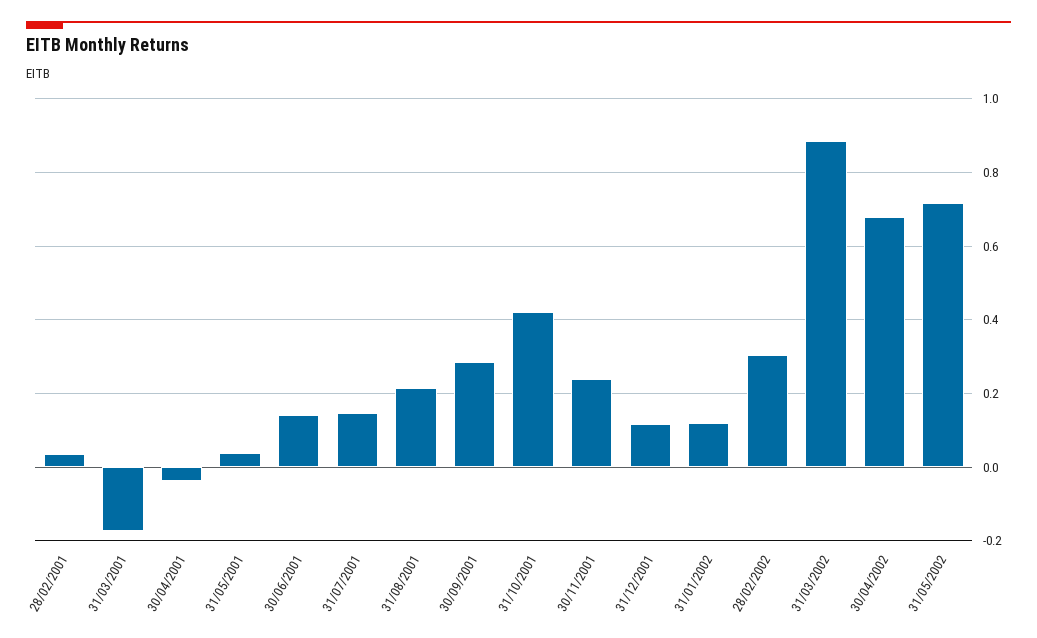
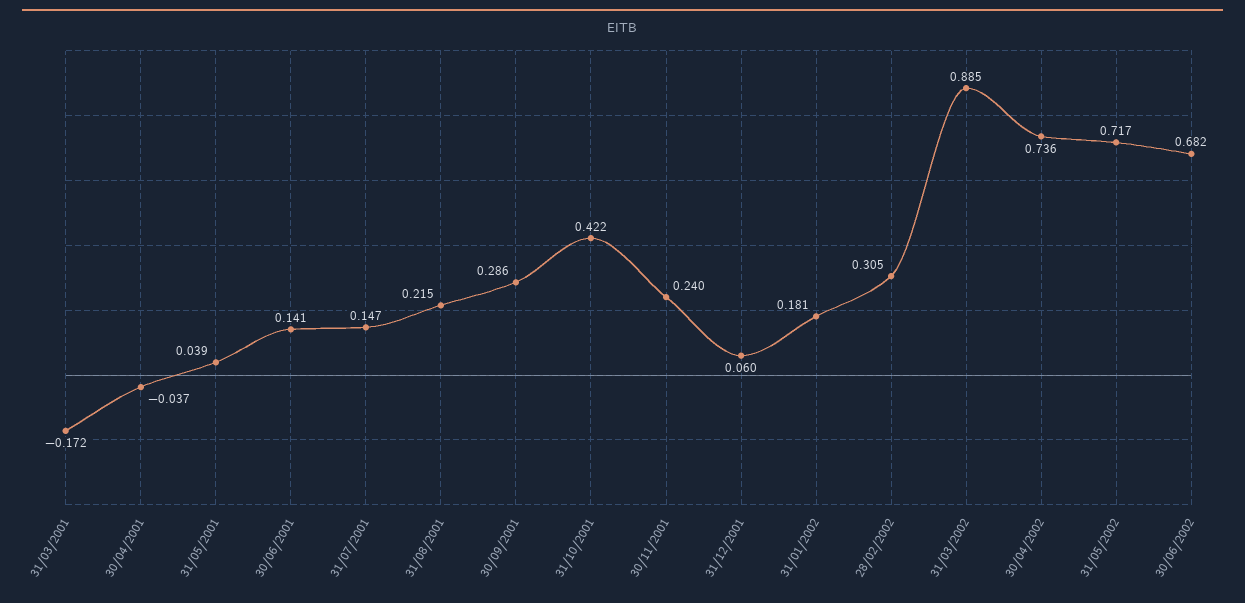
28/02/2001: 0.04 -> none
31/12/2001: 0.12 -> 0.06
31/01/2002: 0.12 -> 0.181
30/04/2002: 0.68 -> 0.736
30/06/2002: none -> 0.682

